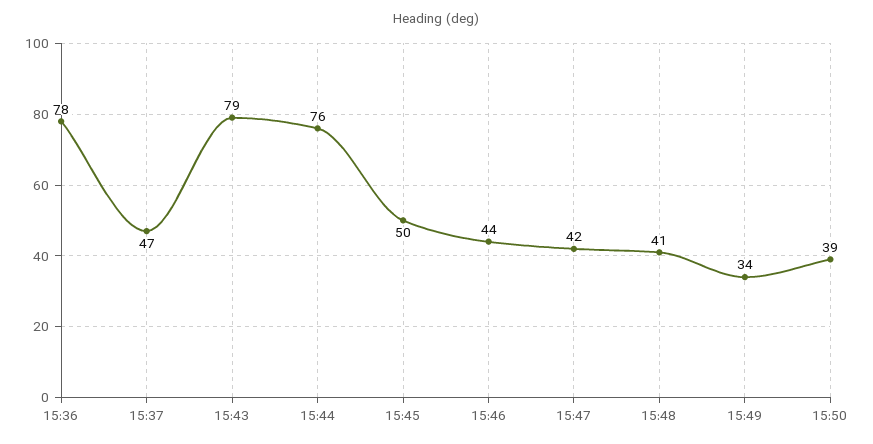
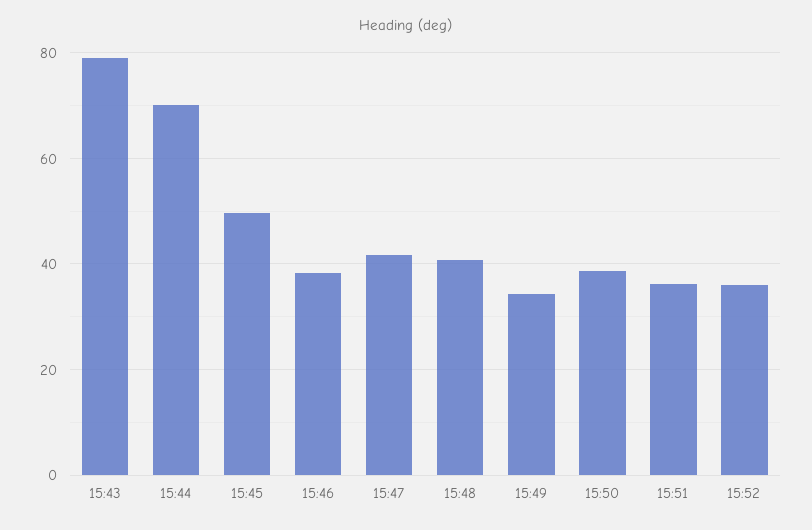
15:36: 78 -> none
15:37: 47 -> none
15:44: 76 -> 70
15:46: 44 -> 38
15:51: none -> 36
15:52: none -> 36

